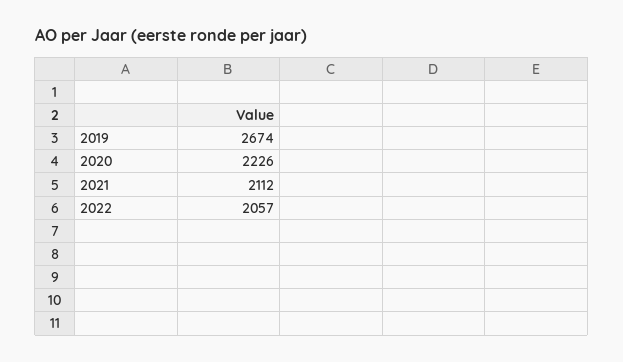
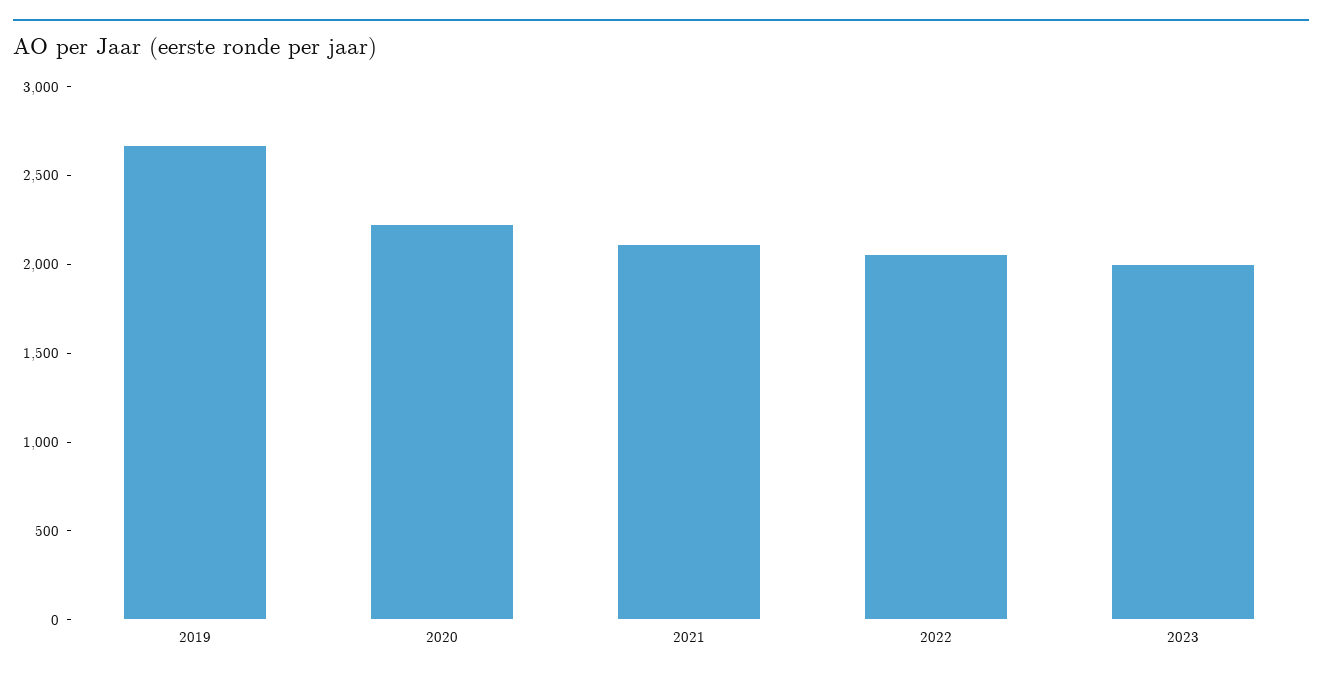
2023: none -> 2000

